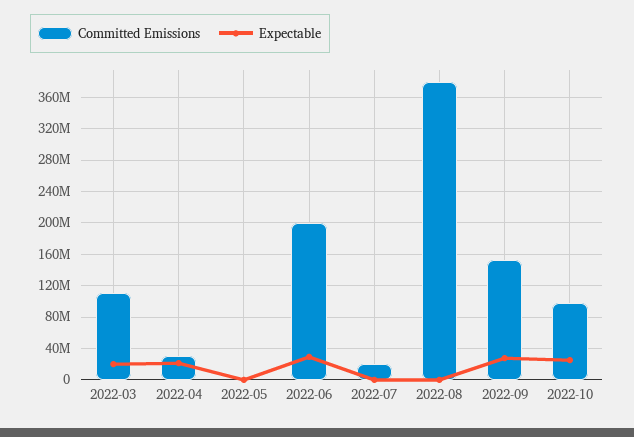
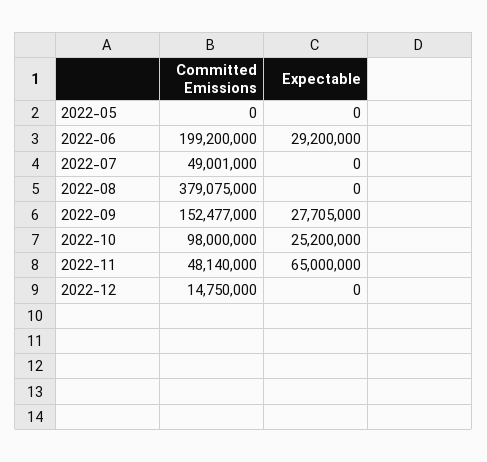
Committed Emissions, 2022-03: 110000000 -> none
Expectable, 2022-03: 20000000 -> none
Committed Emissions, 2022-04: 30000000 -> none
Expectable, 2022-04: 20000000 -> none
Committed Emissions, 2022-07: 20000000 -> 49001000
Committed Emissions, 2022-11: none -> 48140000
Expectable, 2022-11: none -> 65000000
Committed Emissions, 2022-12: none -> 14750000
Expectable, 2022-12: none -> 0

